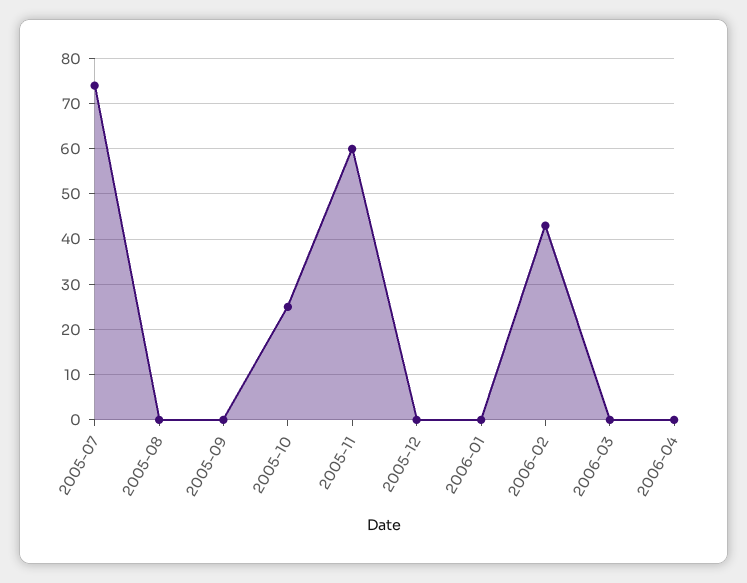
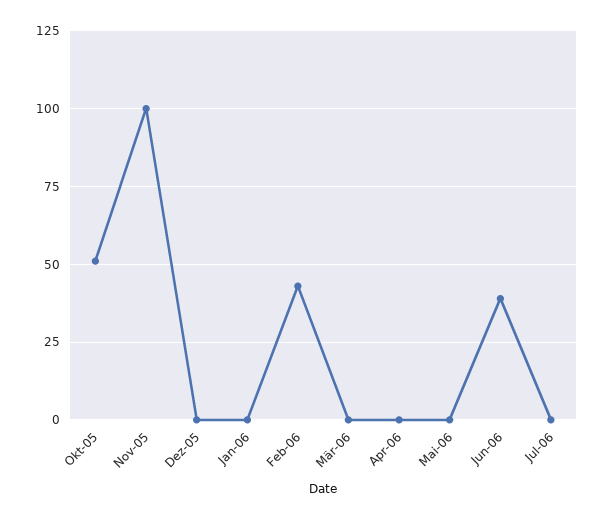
2005-07: 75 -> none
2005-08: 0 -> none
2005-09: 0 -> none
2005-10: 25 -> 50
2005-11: 60 -> 100
Mai-06: none -> 0
Jun-06: none -> 40
Jul-06: none -> 0

